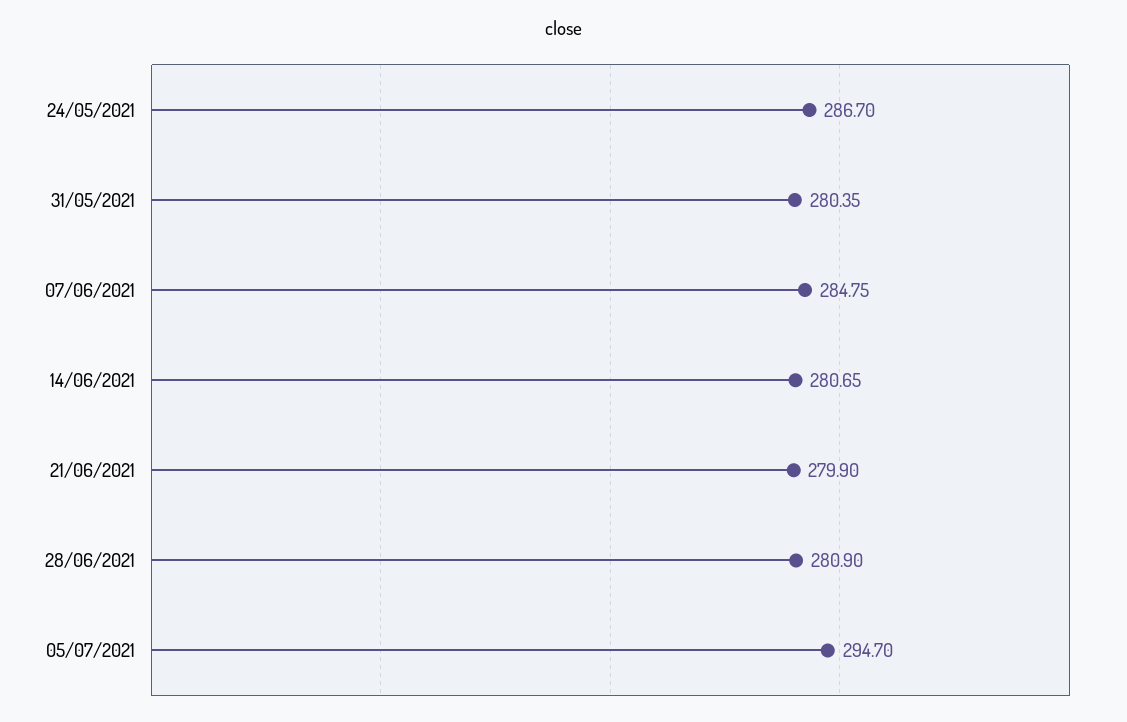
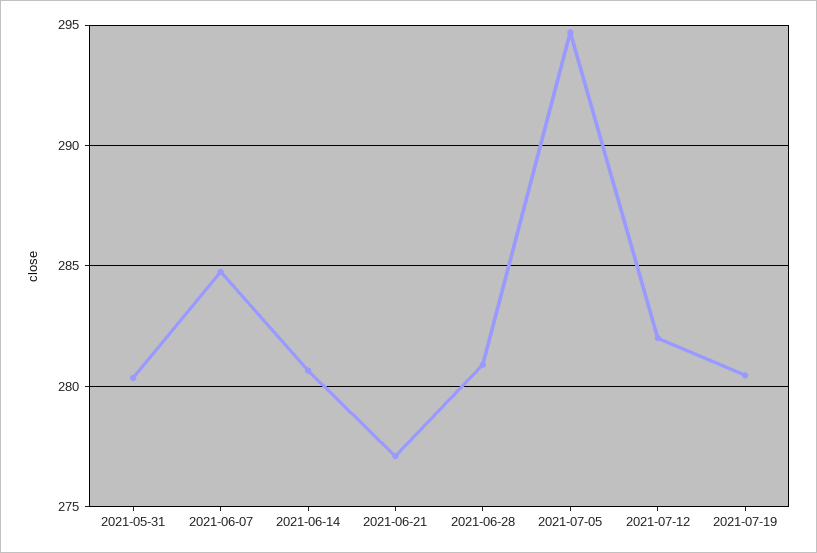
24/05/2021: 286.7 -> none
21/06/2021: 279.9 -> 277
2021-07-12: none -> 282
2021-07-19: none -> 280.5

